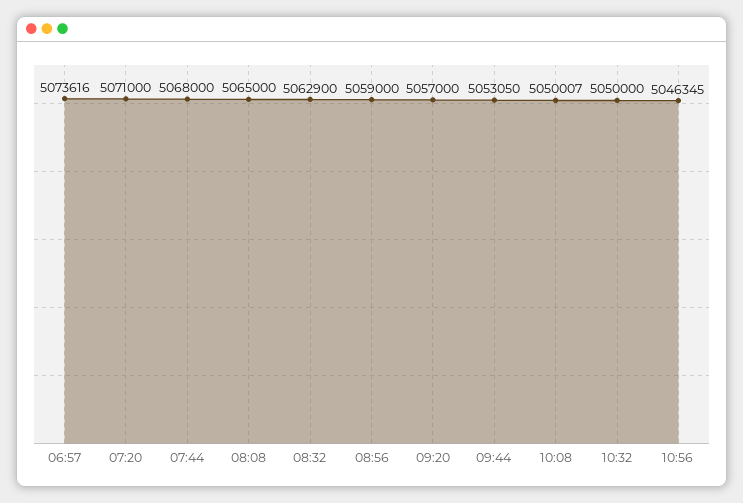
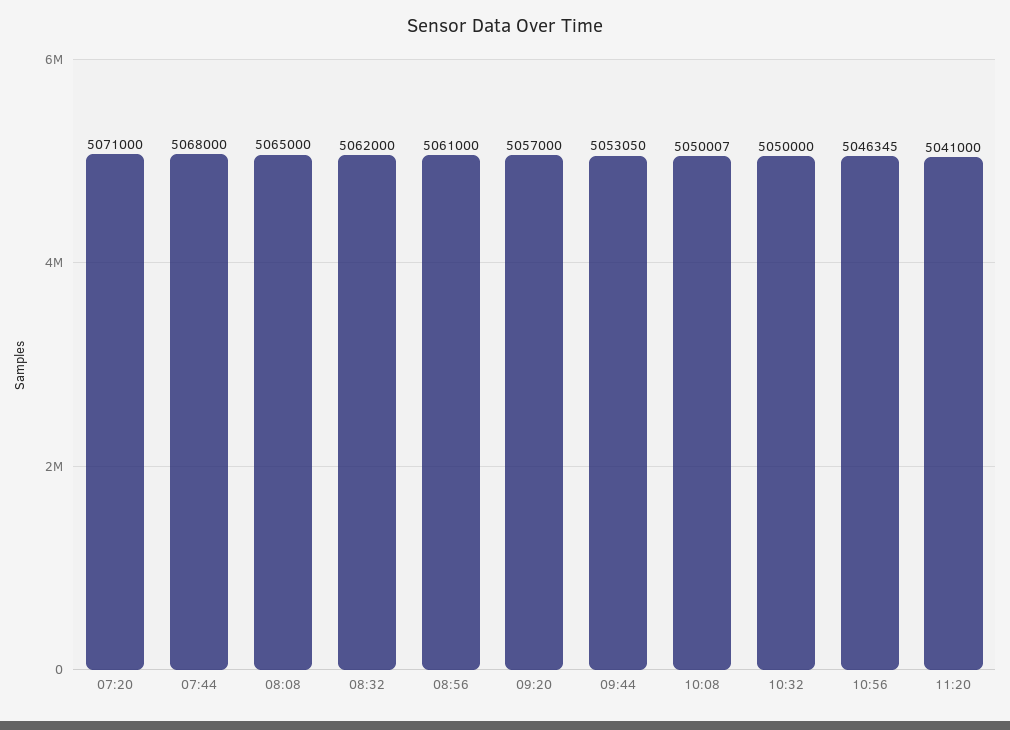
06:57: 5073616 -> none
08:32: 5062900 -> 5062000
08:56: 5059000 -> 5061000
11:20: none -> 5041000

